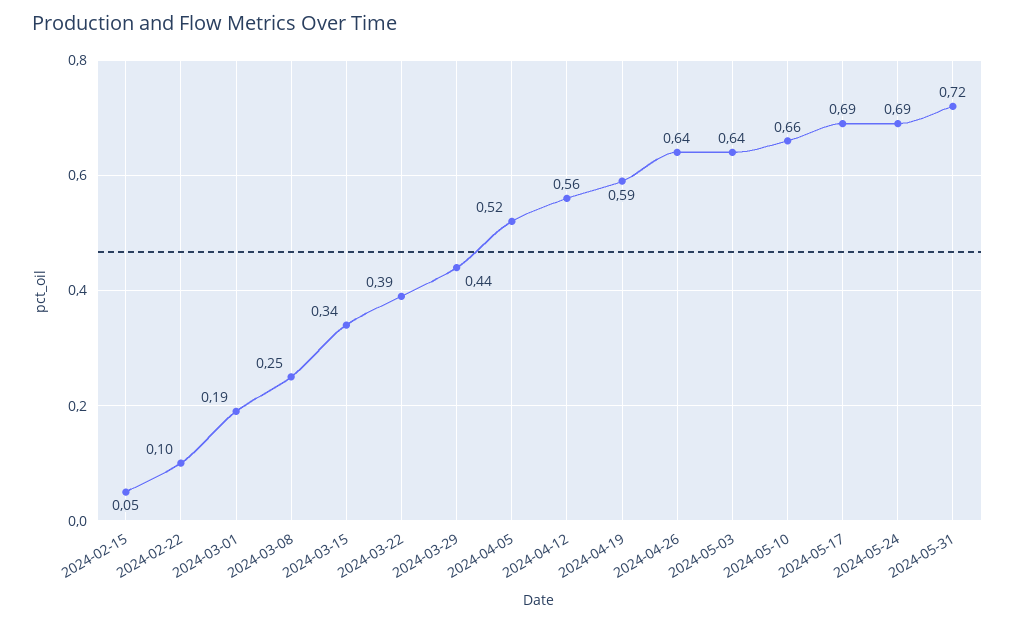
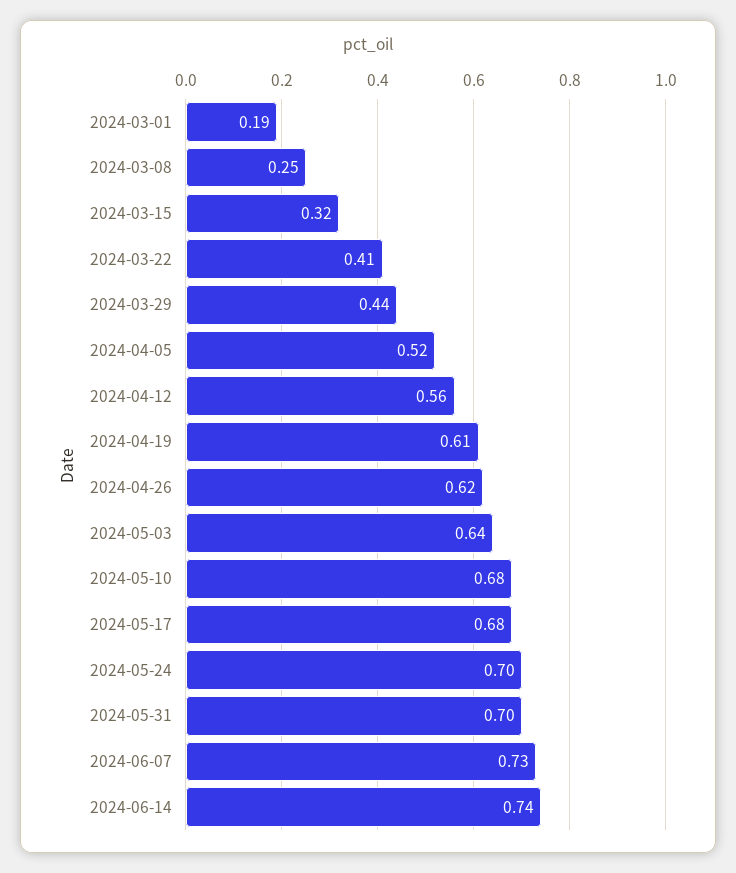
2024-02-15: 0.05 -> none
2024-02-22: 0.1 -> none
2024-03-15: 0.34 -> 0.32
2024-03-22: 0.39 -> 0.41
2024-04-19: 0.59 -> 0.61
2024-04-26: 0.64 -> 0.62
2024-05-10: 0.66 -> 0.68
2024-05-17: 0.69 -> 0.68
2024-05-24: 0.69 -> 0.7
2024-05-31: 0.72 -> 0.7
2024-06-07: none -> 0.73
2024-06-14: none -> 0.74

